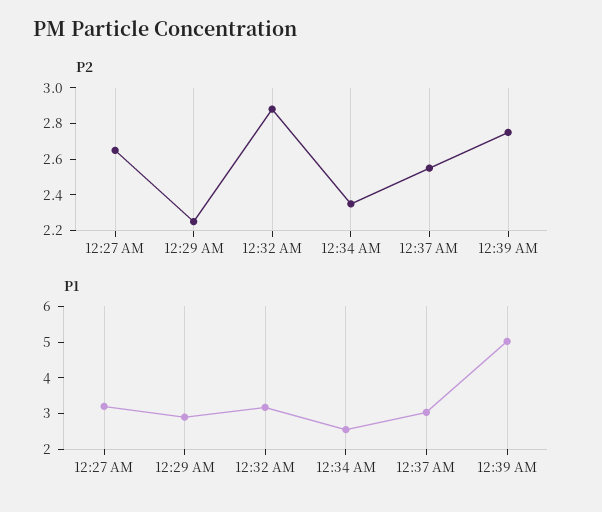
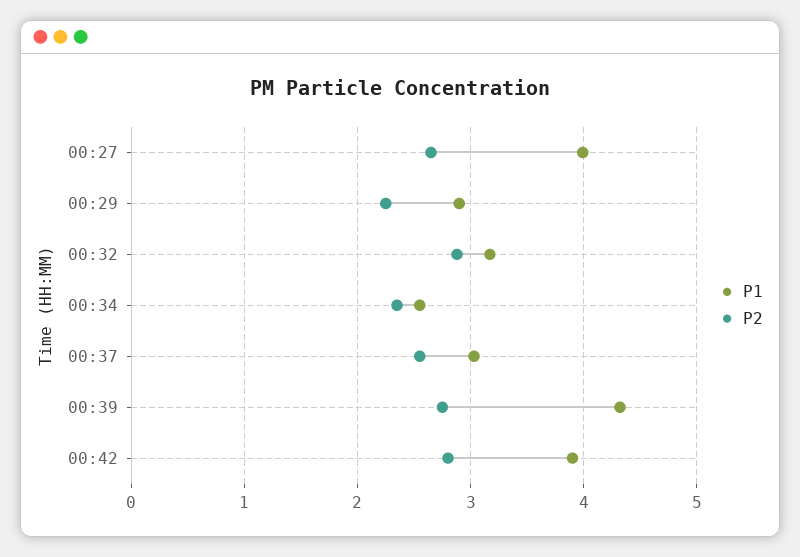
P1, 12:27 AM: 3.25 -> 4
P1, 12:39 AM: 5 -> 4.3
P1, 00:42: none -> 3.9
P2, 00:42: none -> 2.8

